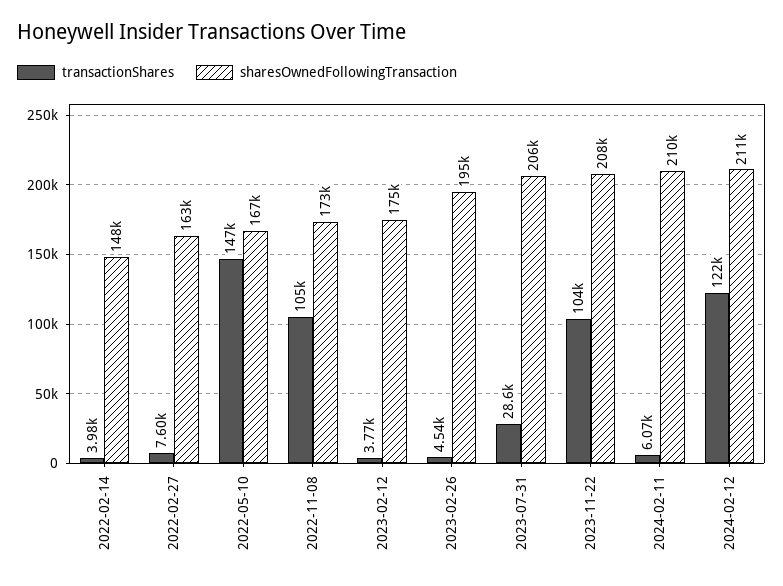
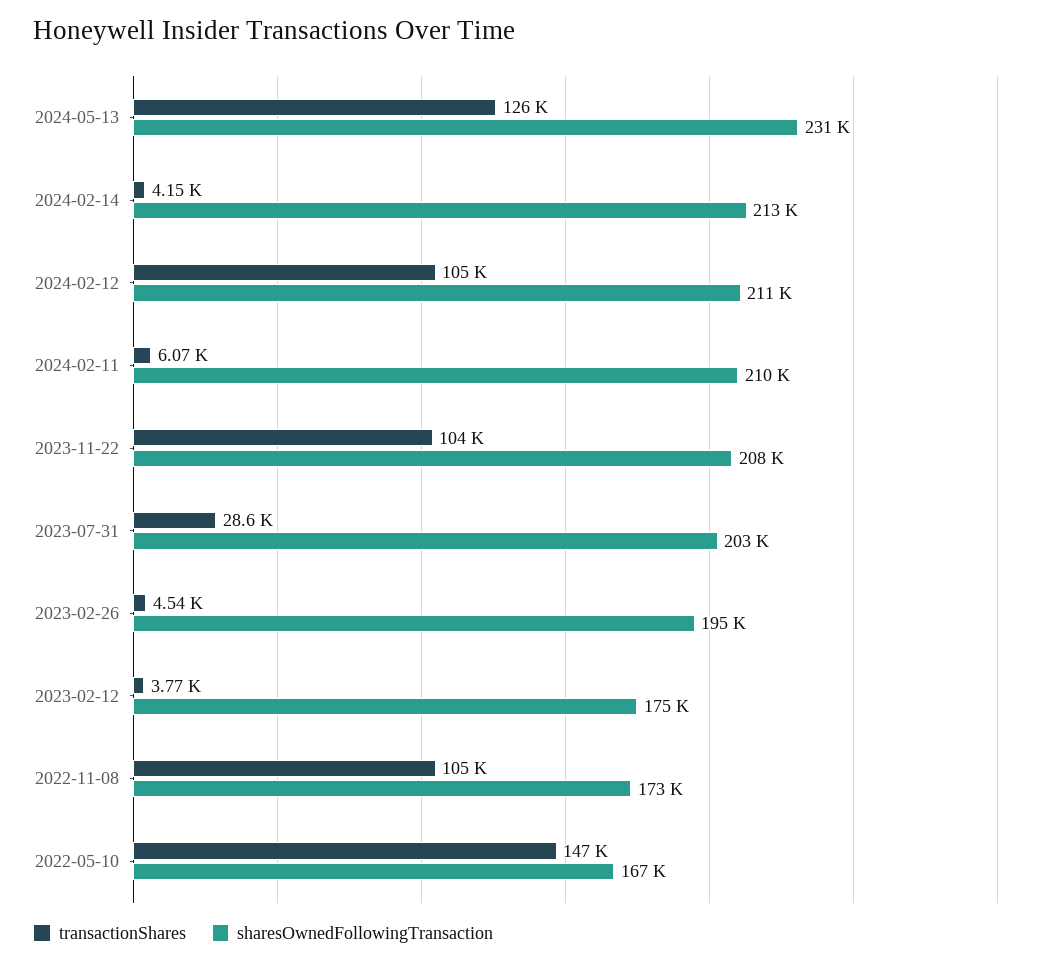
transactionShares, 2022-02-14: 3980 -> none
sharesOwnedFollowingTransaction, 2022-02-14: 148000 -> none
transactionShares, 2022-02-27: 7600 -> none
sharesOwnedFollowingTransaction, 2022-02-27: 163000 -> none
sharesOwnedFollowingTransaction, 2023-07-31: 206000 -> 203000
transactionShares, 2024-02-12: 122000 -> 105000
transactionShares, 2024-05-13: none -> 126000
sharesOwnedFollowingTransaction, 2024-05-13: none -> 231000
transactionShares, 2024-02-14: none -> 4150
sharesOwnedFollowingTransaction, 2024-02-14: none -> 213000

